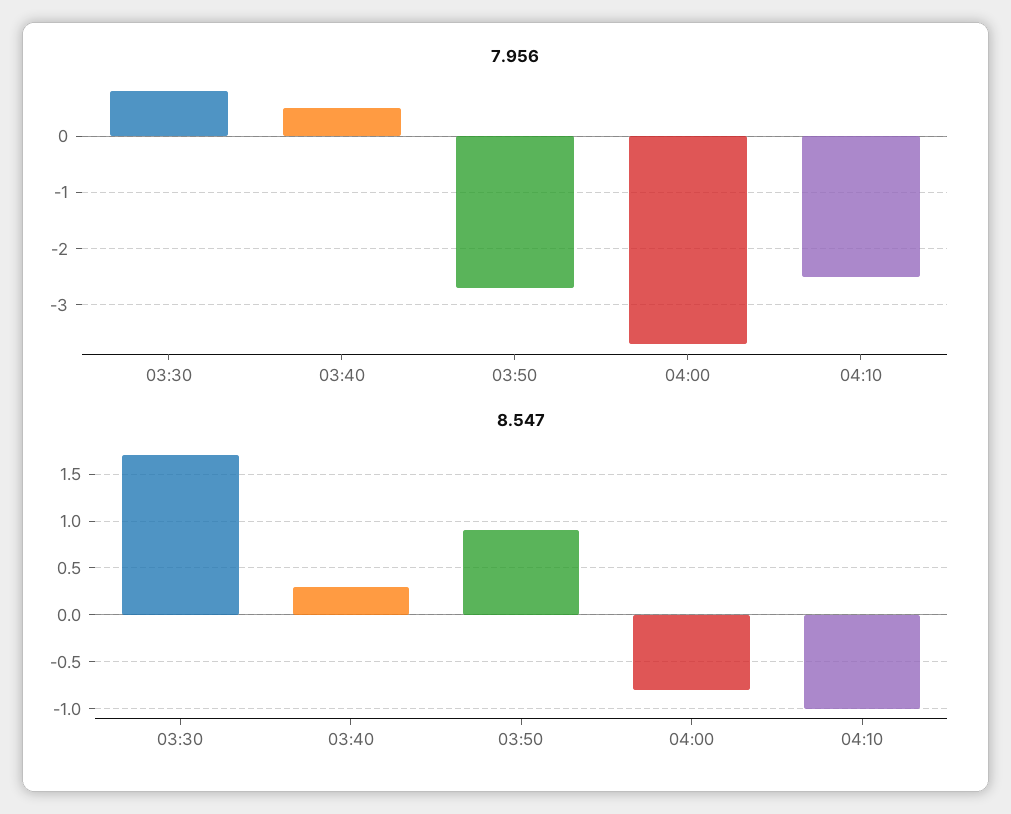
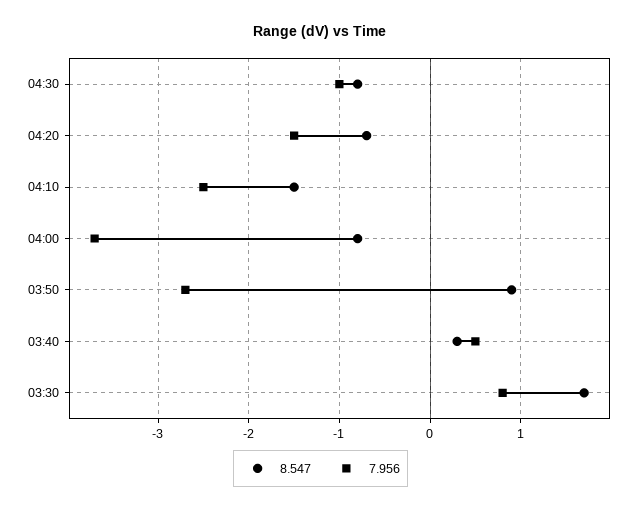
8.547, 04:10: -1 -> -1.5
8.547, 04:30: none -> -0.8
7.956, 04:30: none -> -1
8.547, 04:20: none -> -0.7
7.956, 04:20: none -> -1.5

